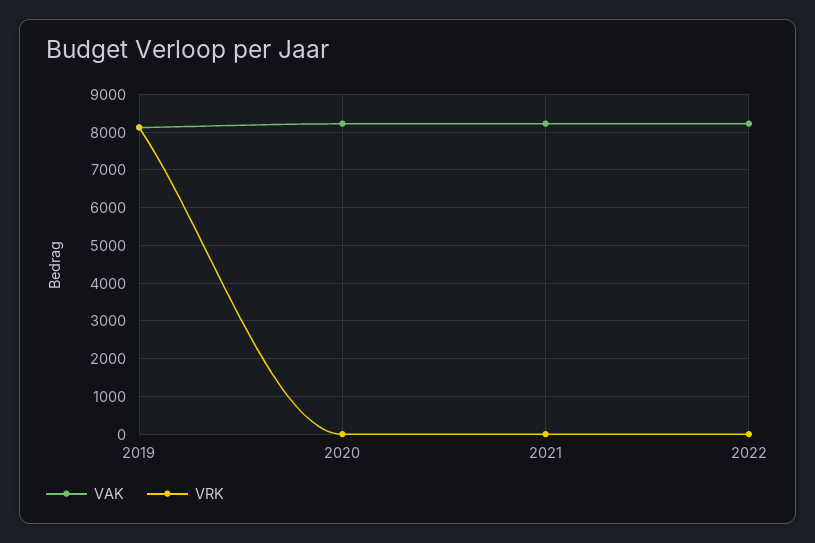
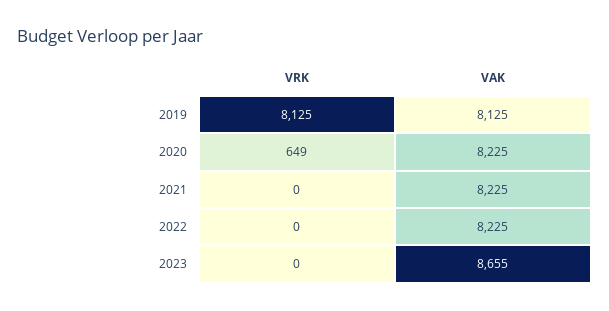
VRK, 2020: 0 -> 649
VRK, 2023: none -> 0
VAK, 2023: none -> 8655

